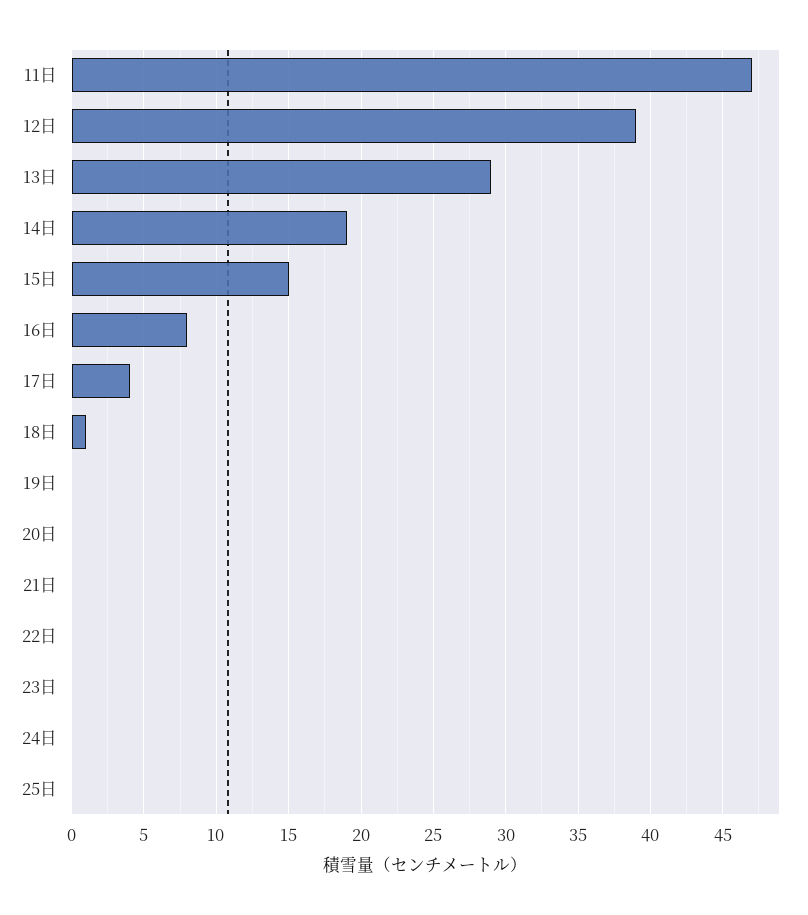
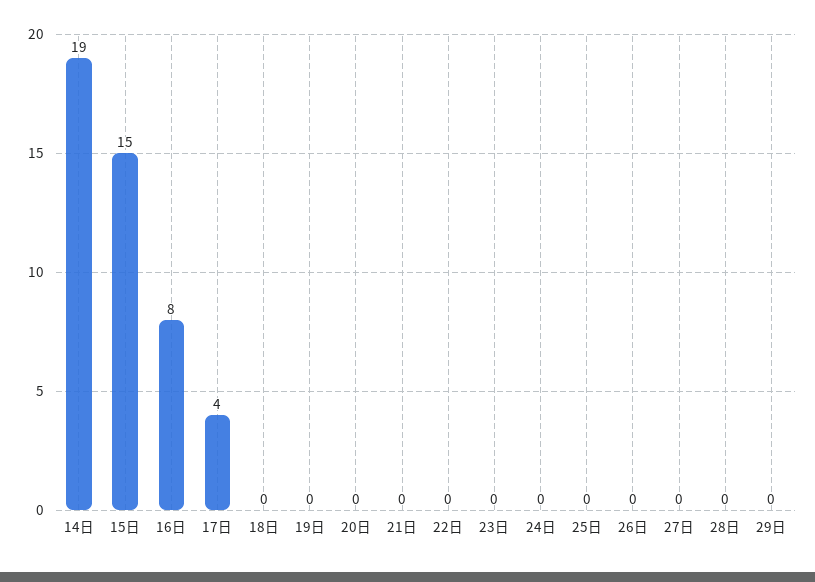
11日: 47 -> none
12日: 39 -> none
13日: 29 -> none
18日: 1 -> 0
26日: none -> 0
27日: none -> 0
28日: none -> 0
29日: none -> 0

